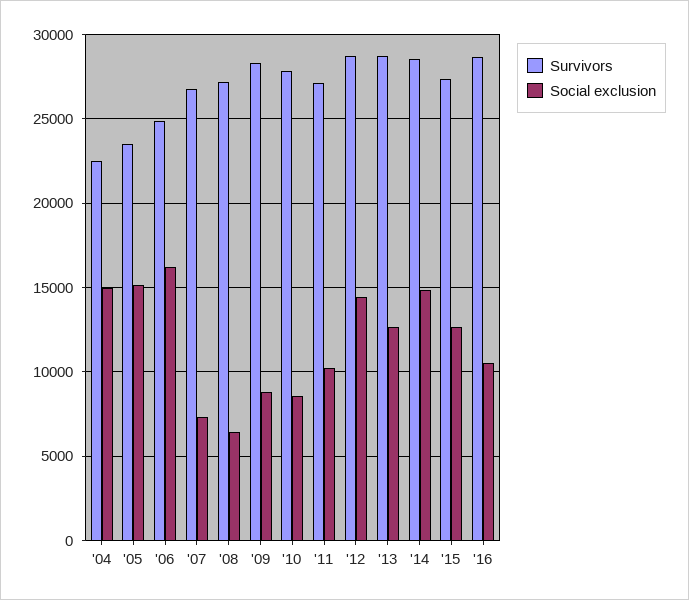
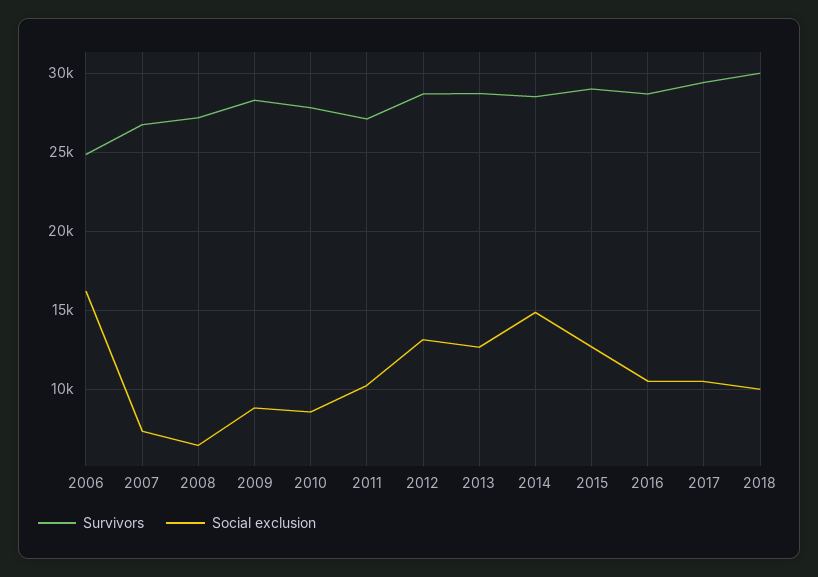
Survivors, '04: 22500 -> none
Social exclusion, '04: 15000 -> none
Survivors, '05: 23500 -> none
Social exclusion, '05: 15000 -> none
Social exclusion, '12: 14500 -> 13000
Survivors, '15: 27500 -> 29000
Survivors, 2017: none -> 29500
Social exclusion, 2017: none -> 10500
Survivors, 2018: none -> 30000
Social exclusion, 2018: none -> 10000

